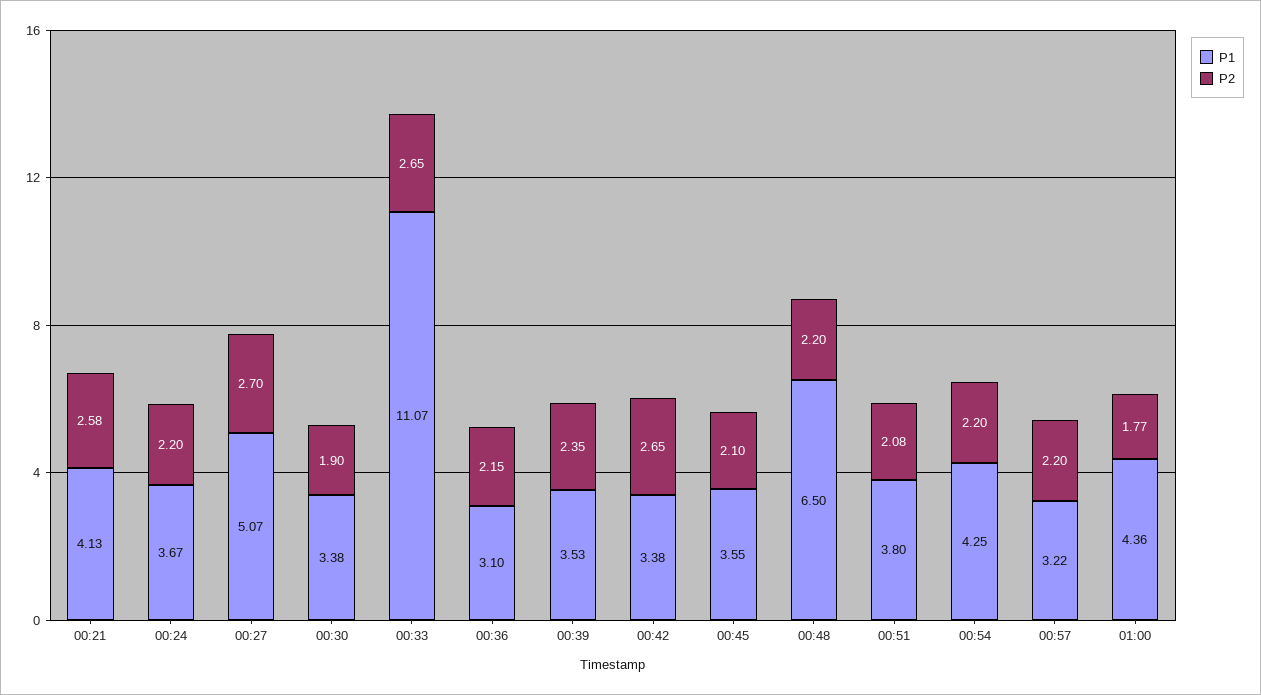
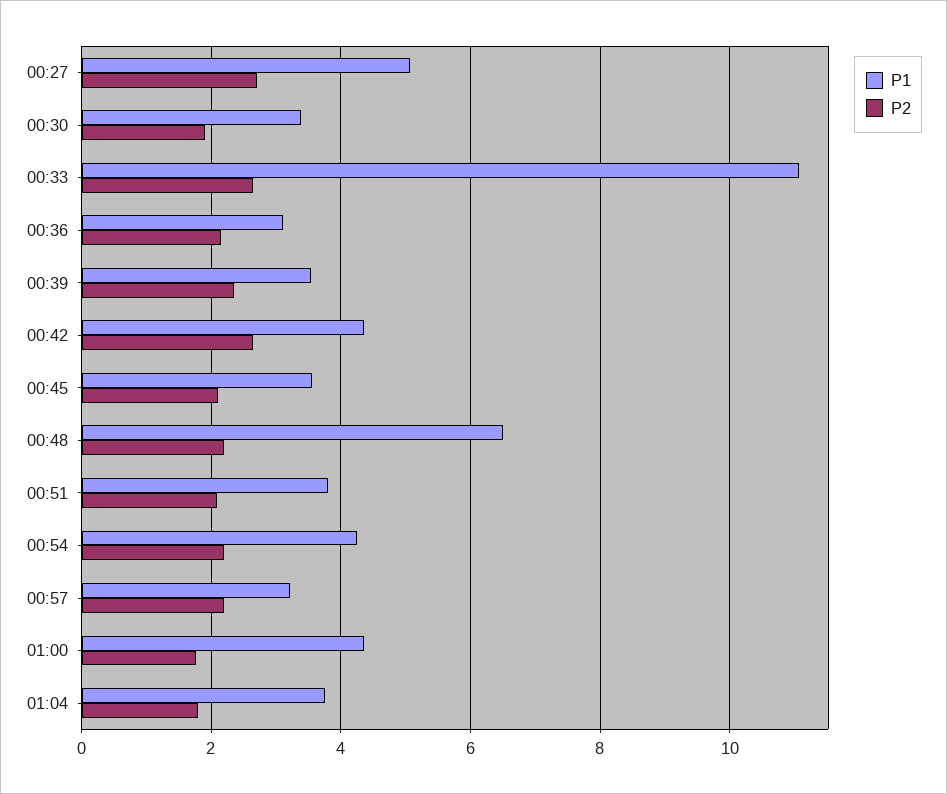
P1, 00:21: 4.13 -> none
P2, 00:21: 2.58 -> none
P1, 00:24: 3.67 -> none
P2, 00:24: 2.2 -> none
P1, 00:42: 3.38 -> 4.4
P1, 01:04: none -> 3.8
P2, 01:04: none -> 1.8

